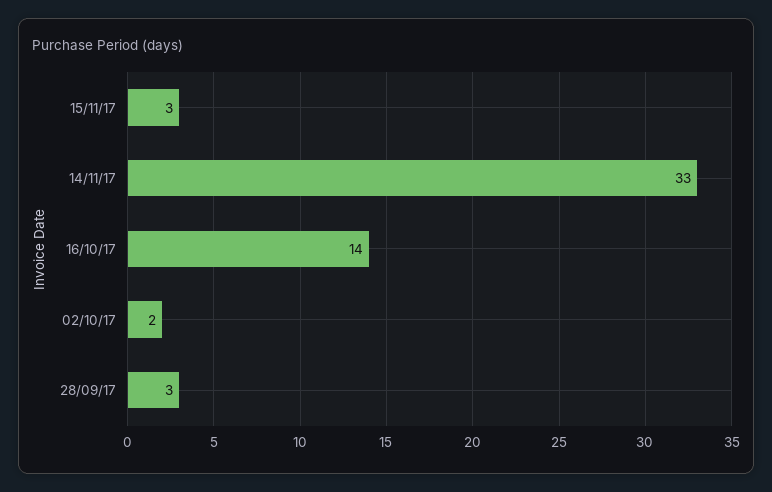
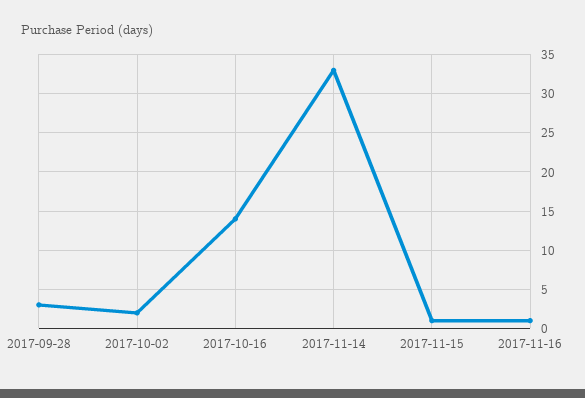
15/11/17: 3 -> 1
2017-11-16: none -> 1

